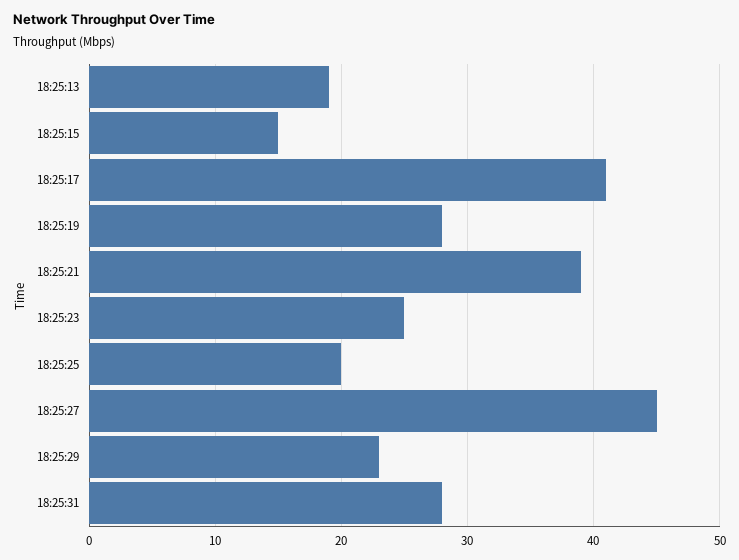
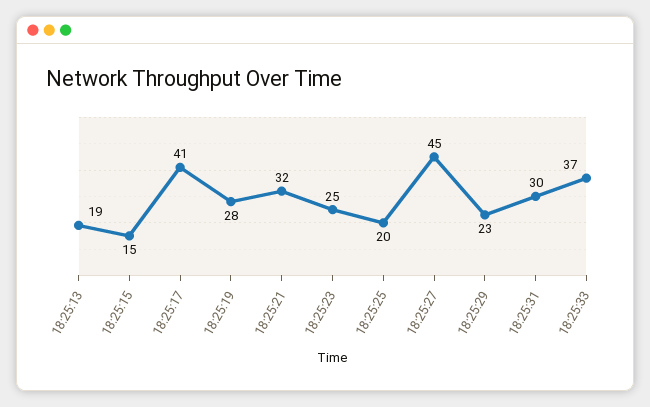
18:25:21: 39 -> 32
18:25:31: 28 -> 30
18:25:33: none -> 37

